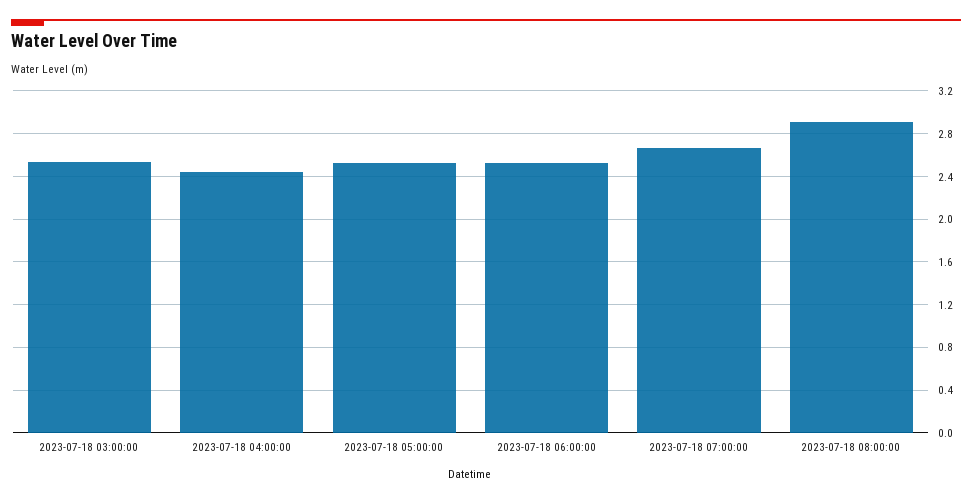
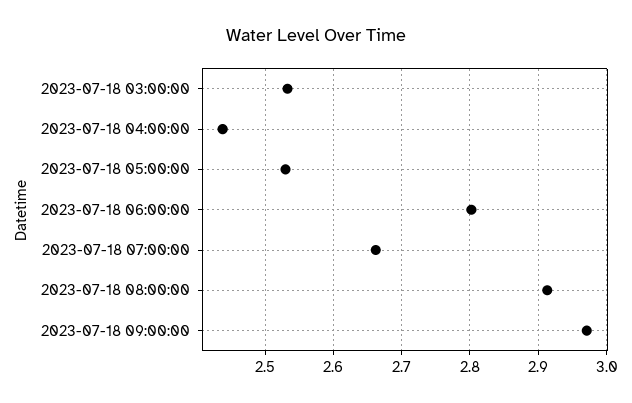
2023-07-18 06:00:00: 2.5 -> 2.8
2023-07-18 09:00:00: none -> 2.97

